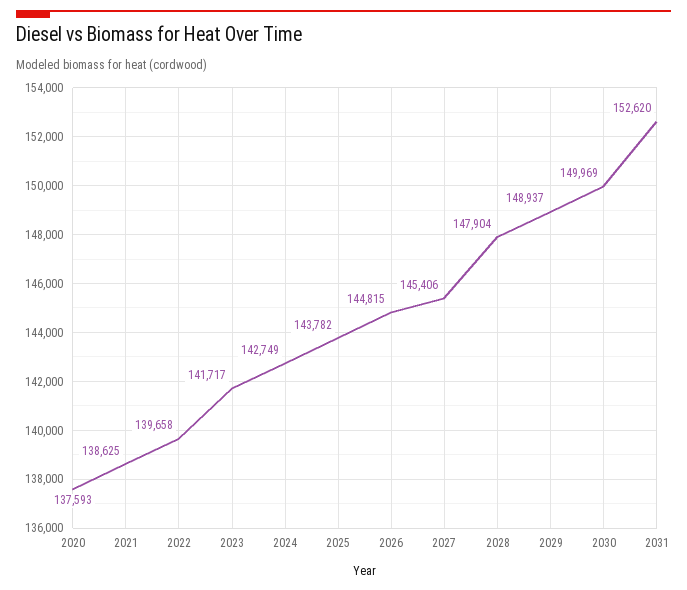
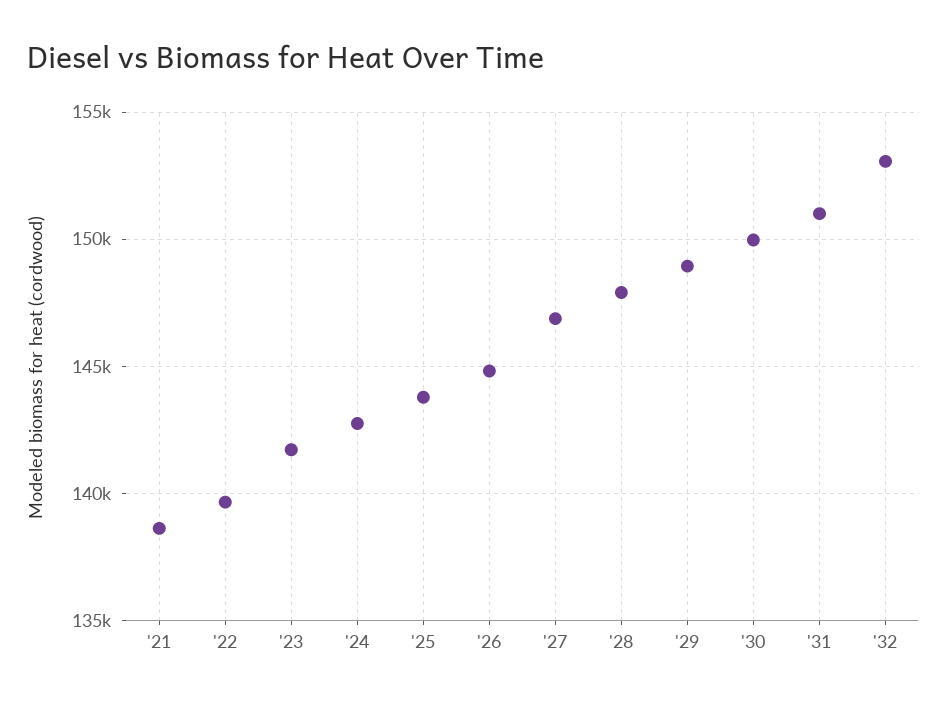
2020: 137593 -> none
2027: 145406 -> 147000
2031: 152620 -> 151000
'32: none -> 153000

